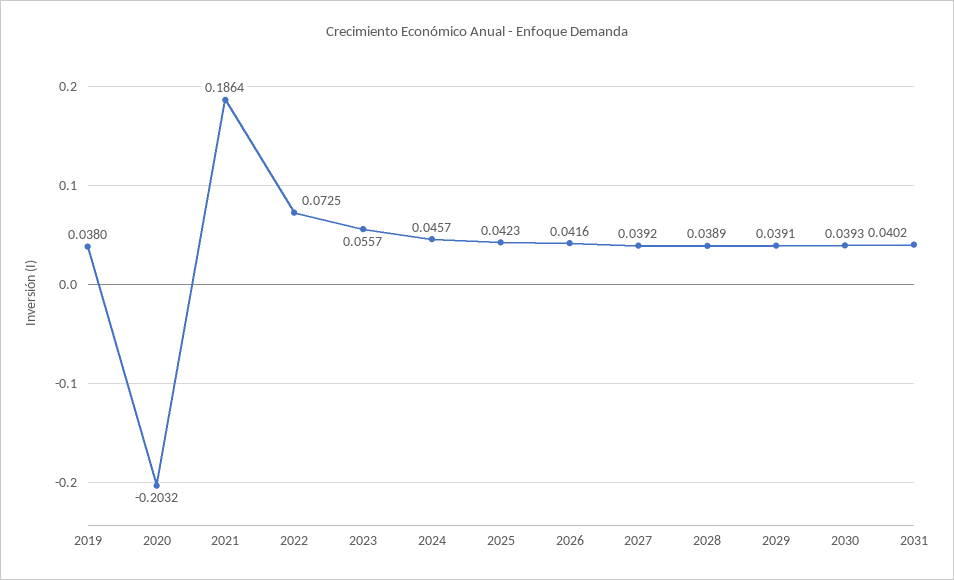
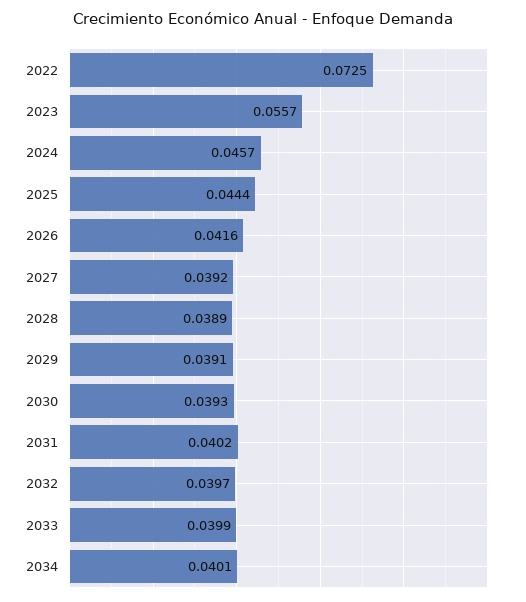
2019: 0.038 -> none
2020: -0.2032 -> none
2021: 0.1864 -> none
2025: 0.0423 -> 0.0444
2032: none -> 0.0397
2033: none -> 0.0399
2034: none -> 0.0401

